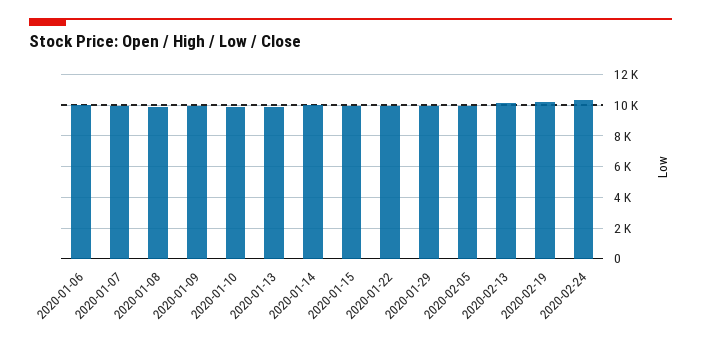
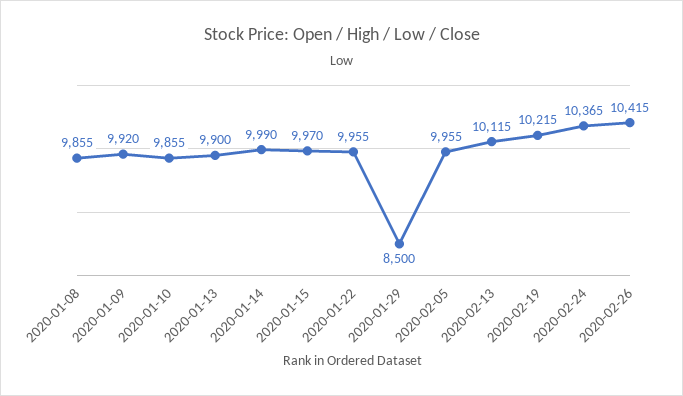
2020-01-06: 10000 -> none
2020-01-07: 10000 -> none
2020-01-29: 10000 -> 8500
2020-02-26: none -> 10415

